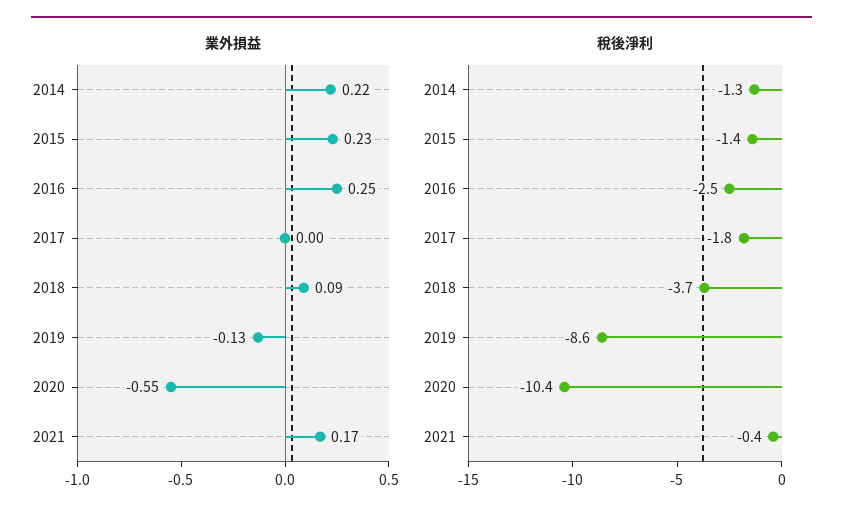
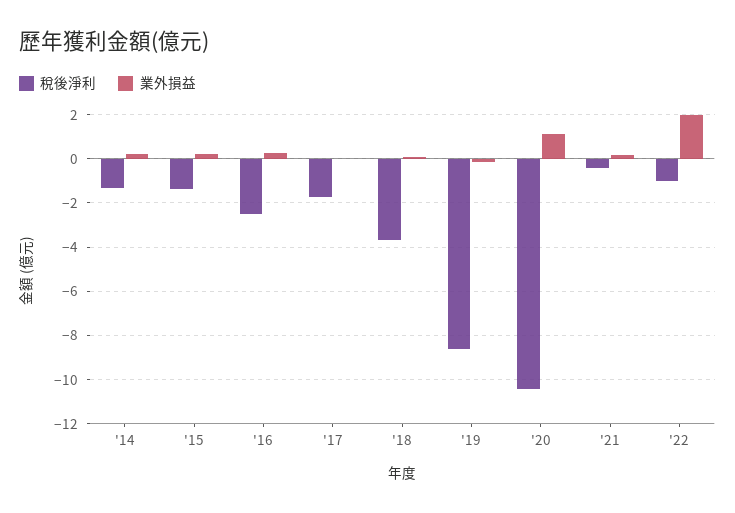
業外損益, 2020: -0.55 -> 1
稅後淨利, '22: none -> -1
業外損益, '22: none -> 2

